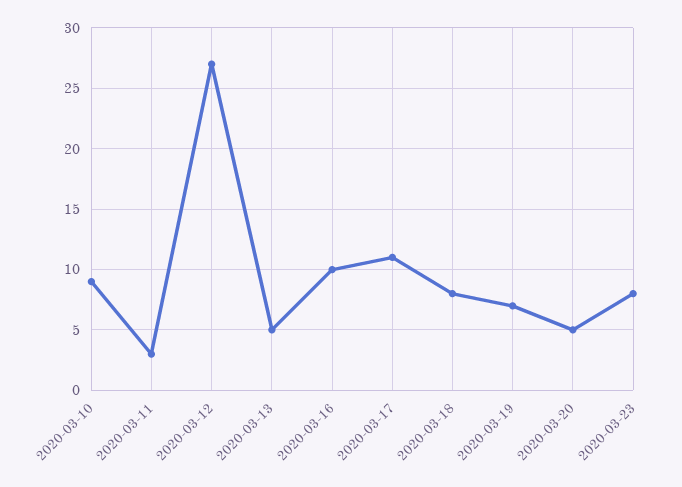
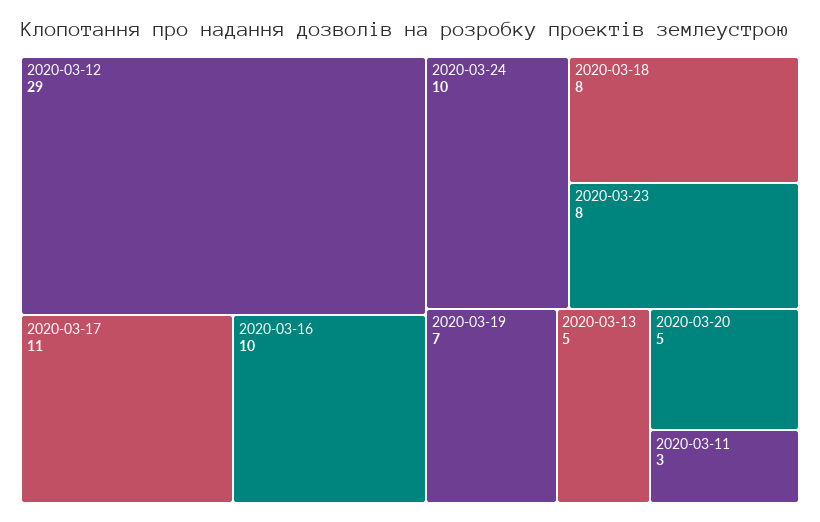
2020-03-10: 9 -> none
2020-03-12: 27 -> 29
2020-03-24: none -> 10

